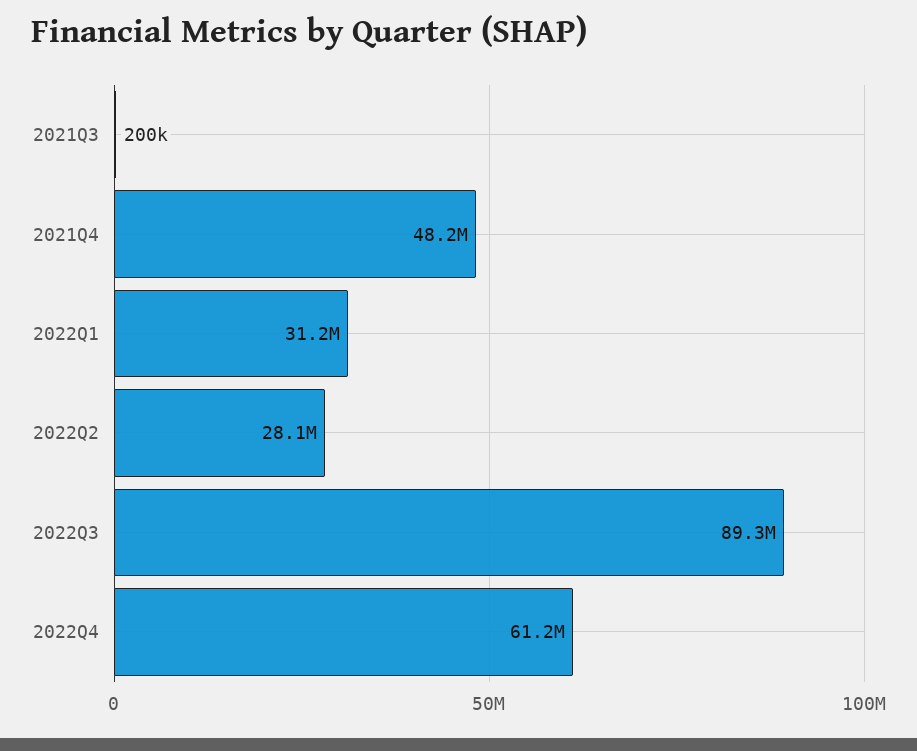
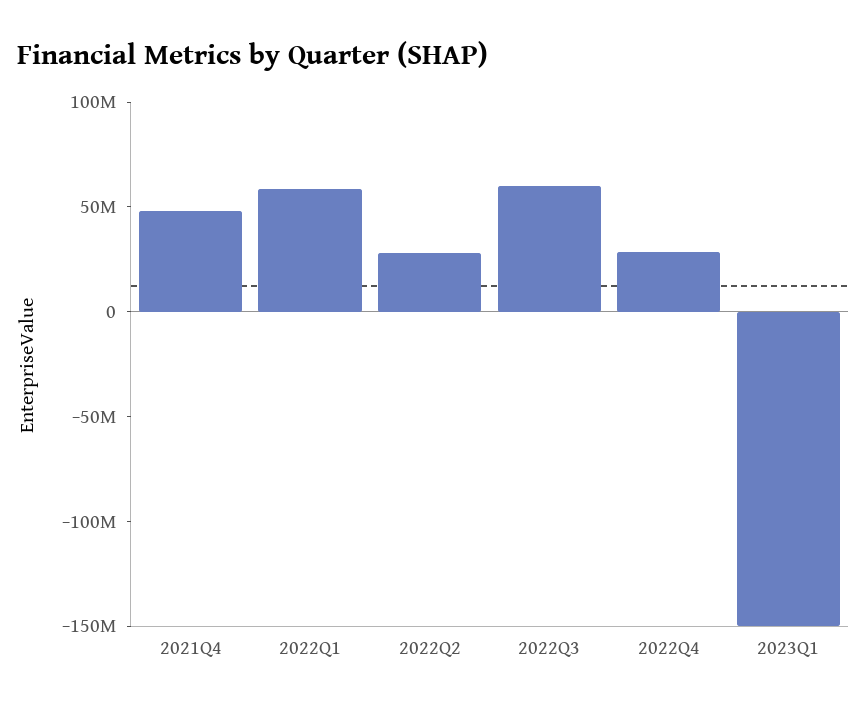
2021Q3: 200000 -> none
2022Q1: 31200000 -> 60000000
2022Q3: 89300000 -> 60000000
2022Q4: 61200000 -> 30000000
2023Q1: none -> -150000000

